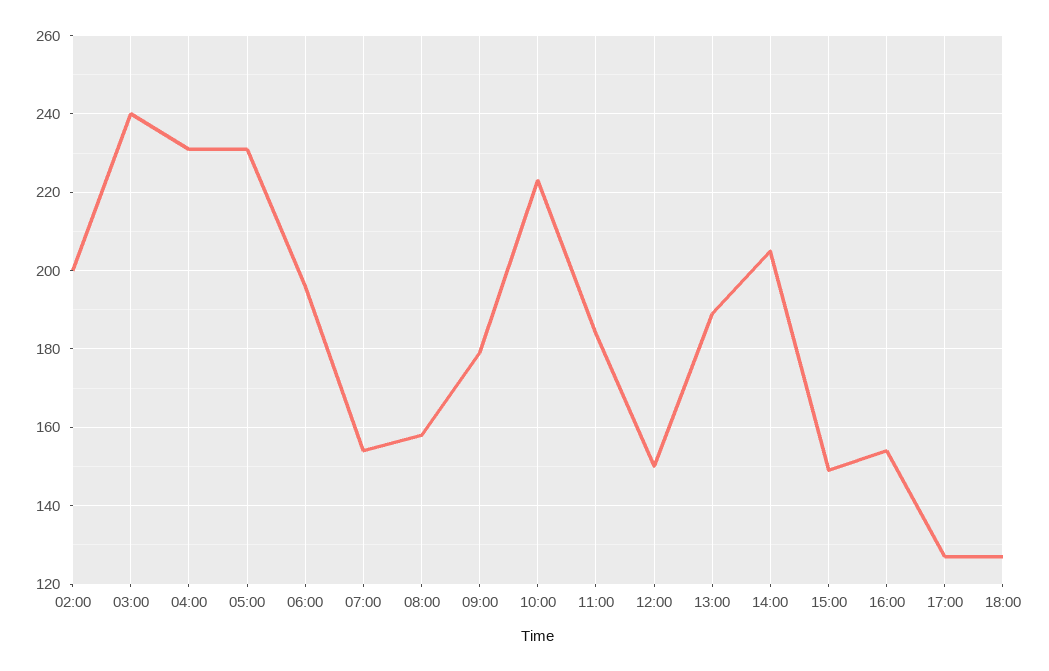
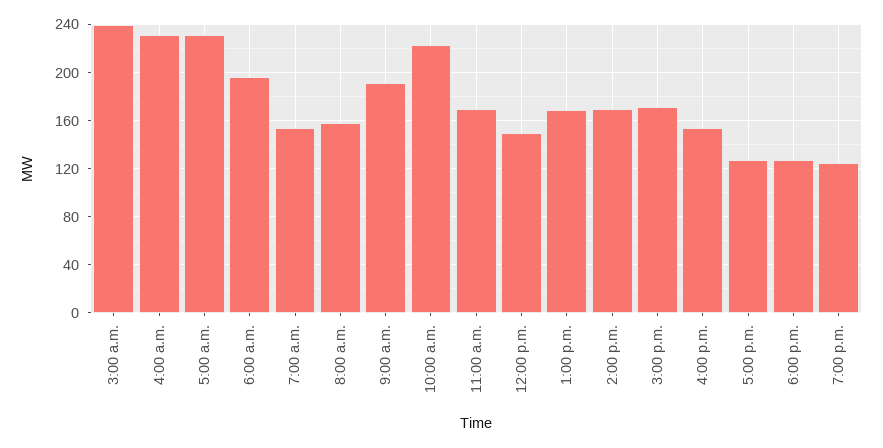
02:00: 200 -> none
09:00: 180 -> 190
11:00: 185 -> 170
13:00: 190 -> 170
14:00: 205 -> 170
15:00: 150 -> 170
7:00 p.m.: none -> 125

